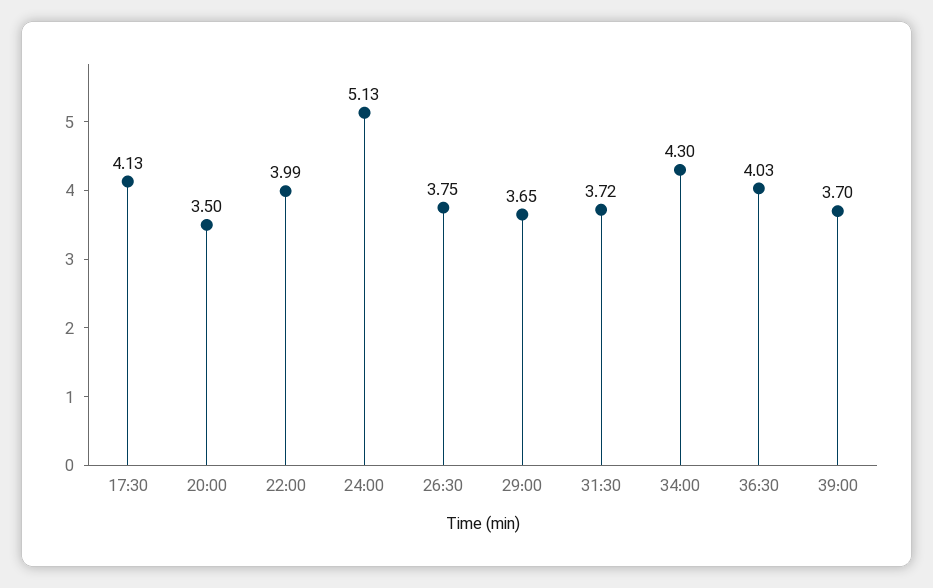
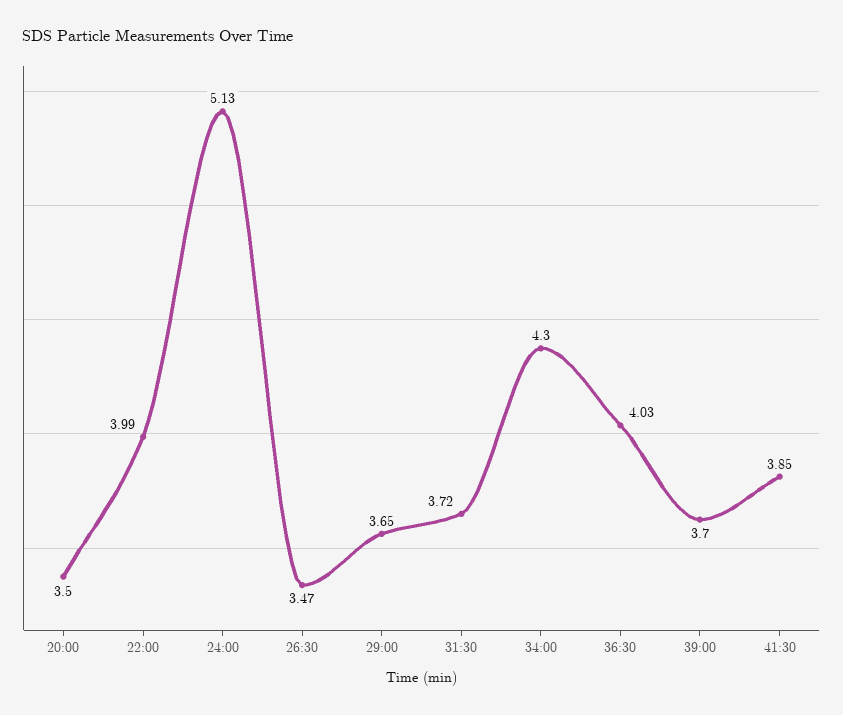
17:30: 4.13 -> none
26:30: 3.75 -> 3.47
41:30: none -> 3.85

